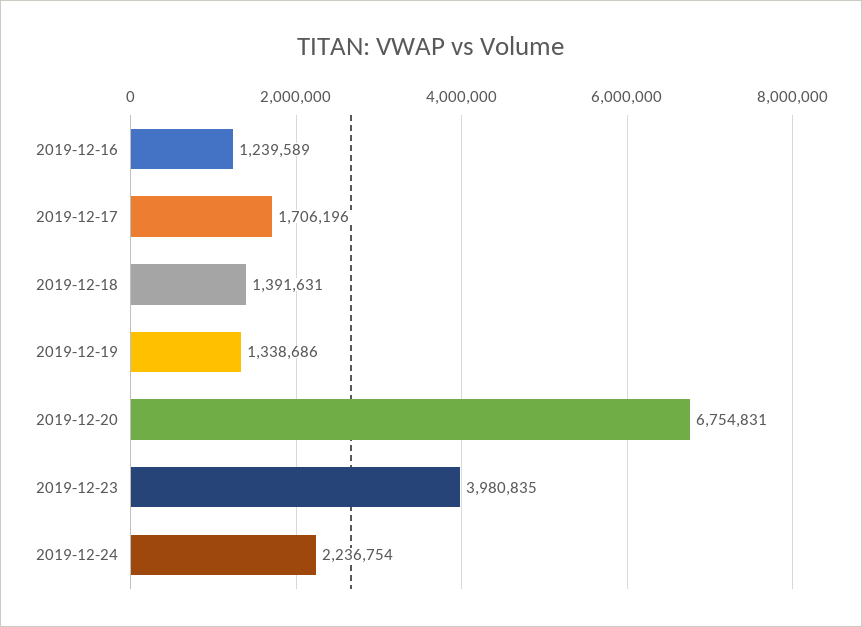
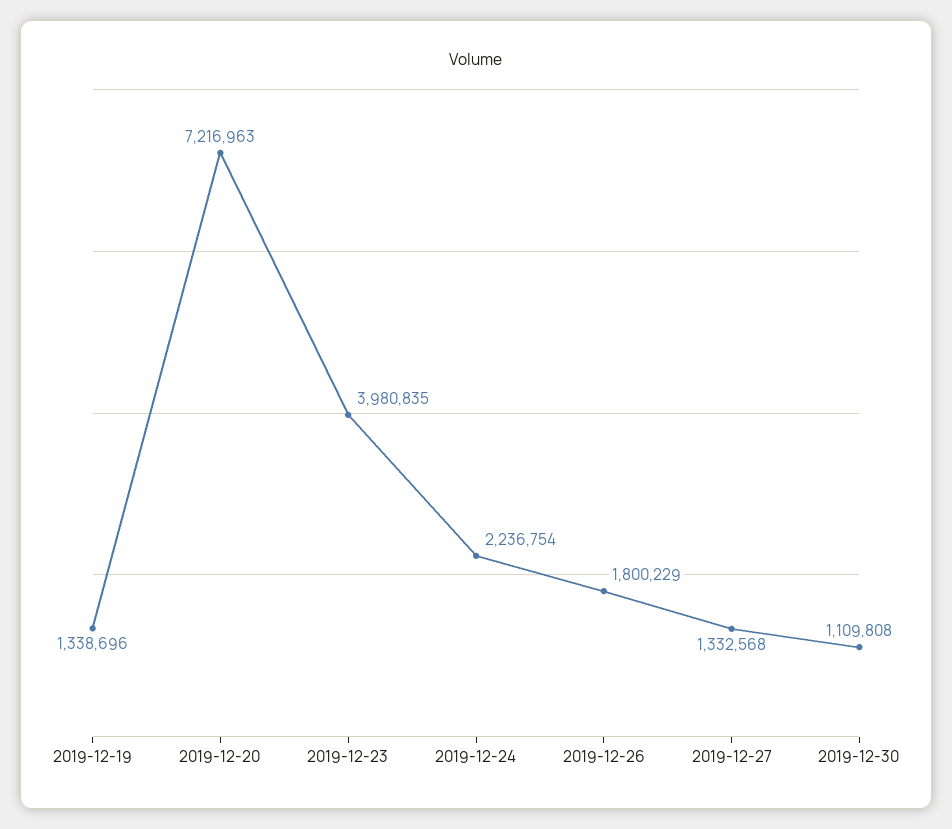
2019-12-16: 1239589 -> none
2019-12-17: 1706196 -> none
2019-12-18: 1391631 -> none
2019-12-19: 1338686 -> 1338696
2019-12-20: 6754831 -> 7216963
2019-12-26: none -> 1800229
2019-12-27: none -> 1332568
2019-12-30: none -> 1109808

